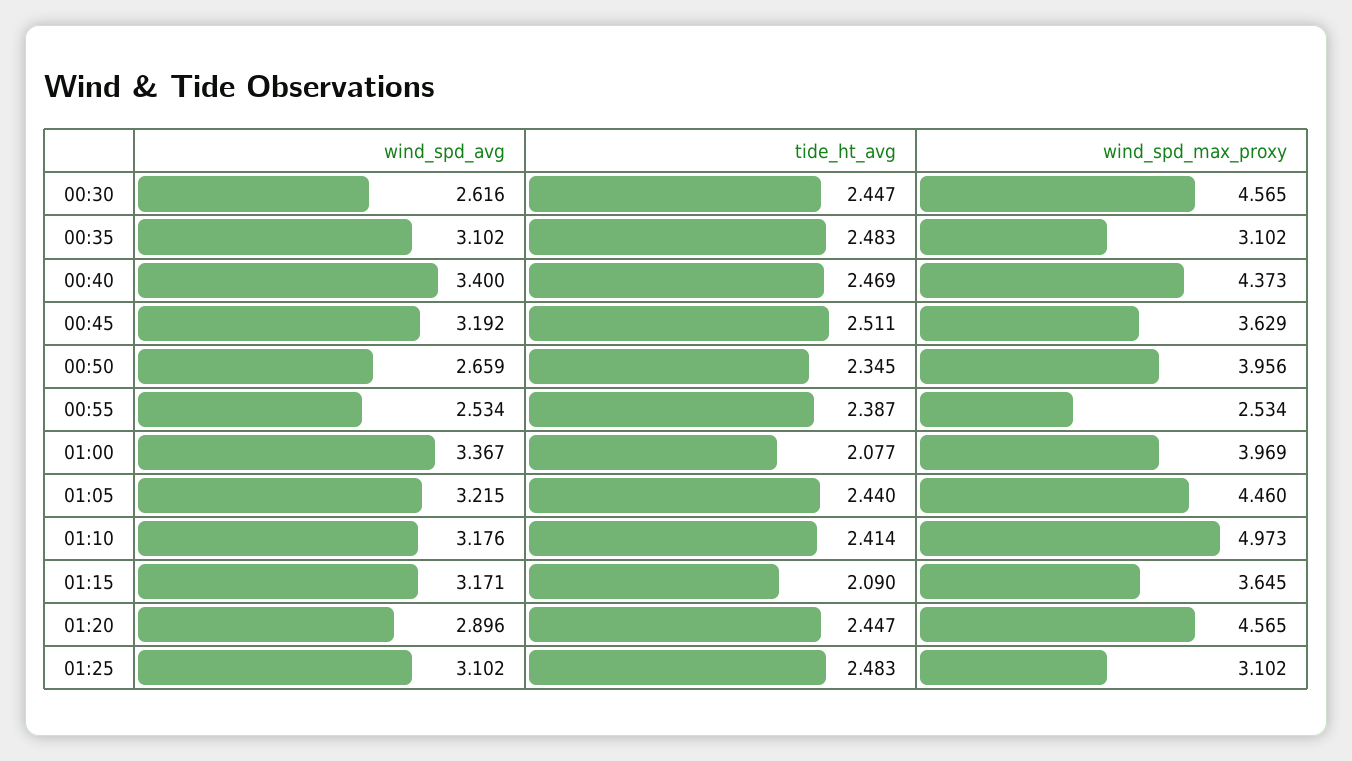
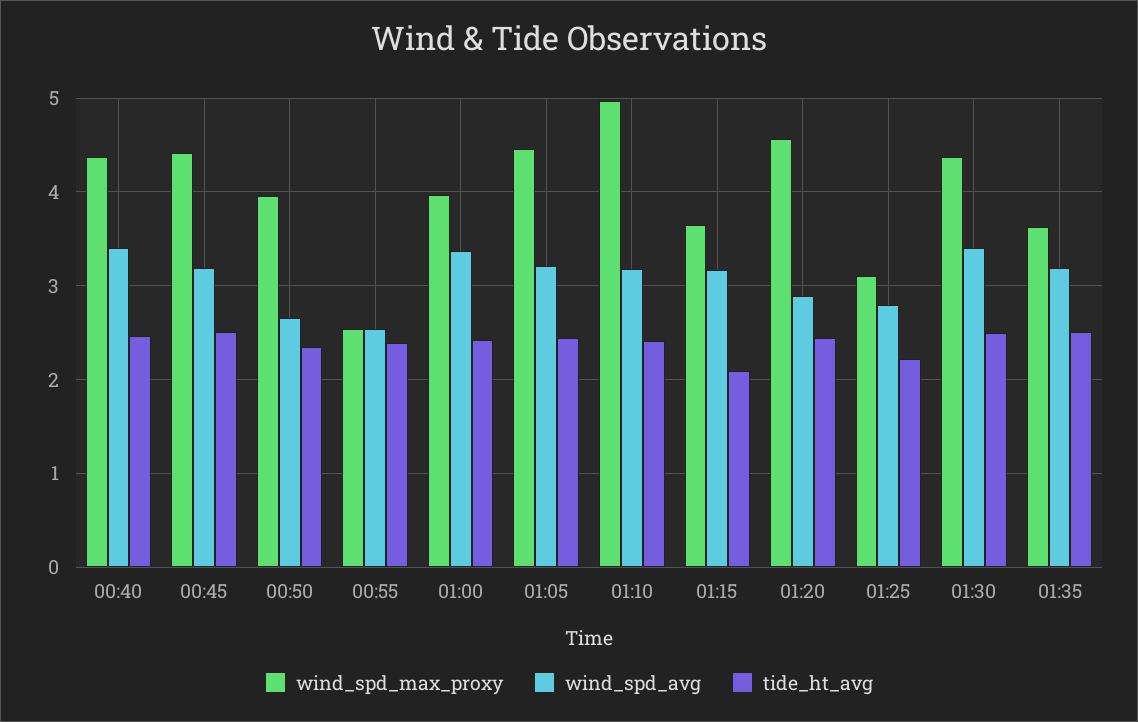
wind_spd_avg, 00:30: 2.616 -> none
tide_ht_avg, 00:30: 2.447 -> none
wind_spd_max_proxy, 00:30: 4.565 -> none
wind_spd_avg, 00:35: 3.102 -> none
tide_ht_avg, 00:35: 2.483 -> none
wind_spd_max_proxy, 00:35: 3.102 -> none
wind_spd_max_proxy, 00:45: 3.629 -> 4.4
tide_ht_avg, 01:00: 2.077 -> 2.4
wind_spd_avg, 01:25: 3.102 -> 2.8
tide_ht_avg, 01:25: 2.483 -> 2.2
wind_spd_max_proxy, 01:30: none -> 4.4
wind_spd_avg, 01:30: none -> 3.4
tide_ht_avg, 01:30: none -> 2.5
wind_spd_max_proxy, 01:35: none -> 3.6
wind_spd_avg, 01:35: none -> 3.2
tide_ht_avg, 01:35: none -> 2.5

